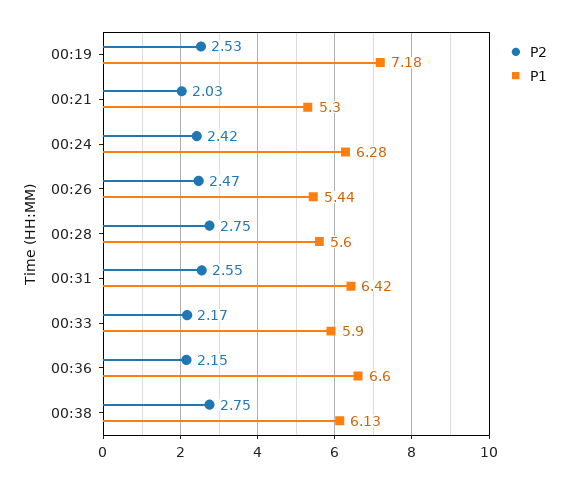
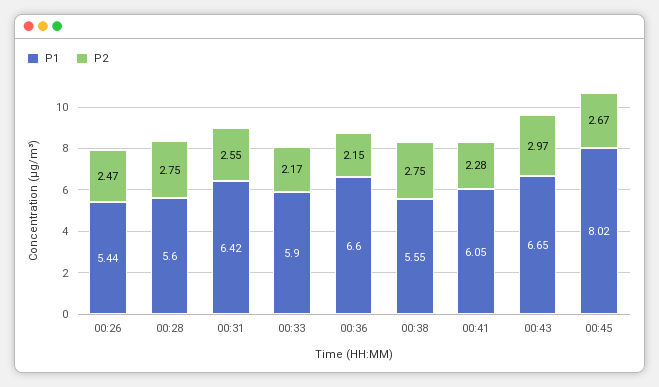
P2, 00:19: 2.53 -> none
P1, 00:19: 7.18 -> none
P2, 00:21: 2.03 -> none
P1, 00:21: 5.3 -> none
P2, 00:24: 2.42 -> none
P1, 00:24: 6.28 -> none
P1, 00:38: 6.13 -> 5.55
P1, 00:41: none -> 6.05
P2, 00:41: none -> 2.28
P1, 00:43: none -> 6.65
P2, 00:43: none -> 2.97
P1, 00:45: none -> 8.02
P2, 00:45: none -> 2.67

